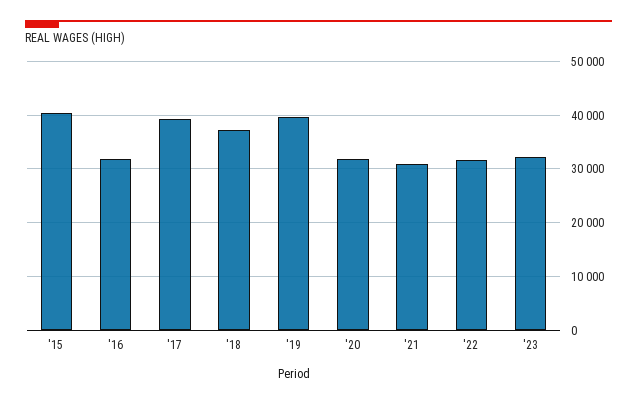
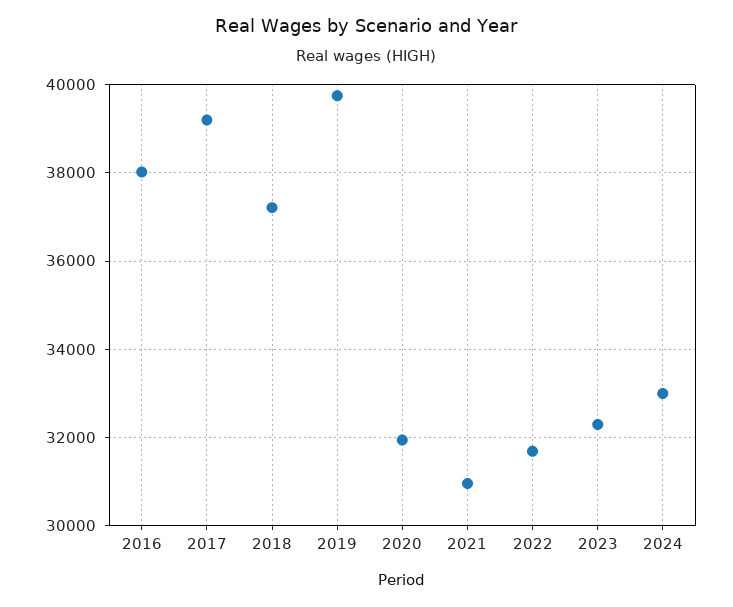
'15: 40000 -> none
'16: 32000 -> 38000
2024: none -> 33000

